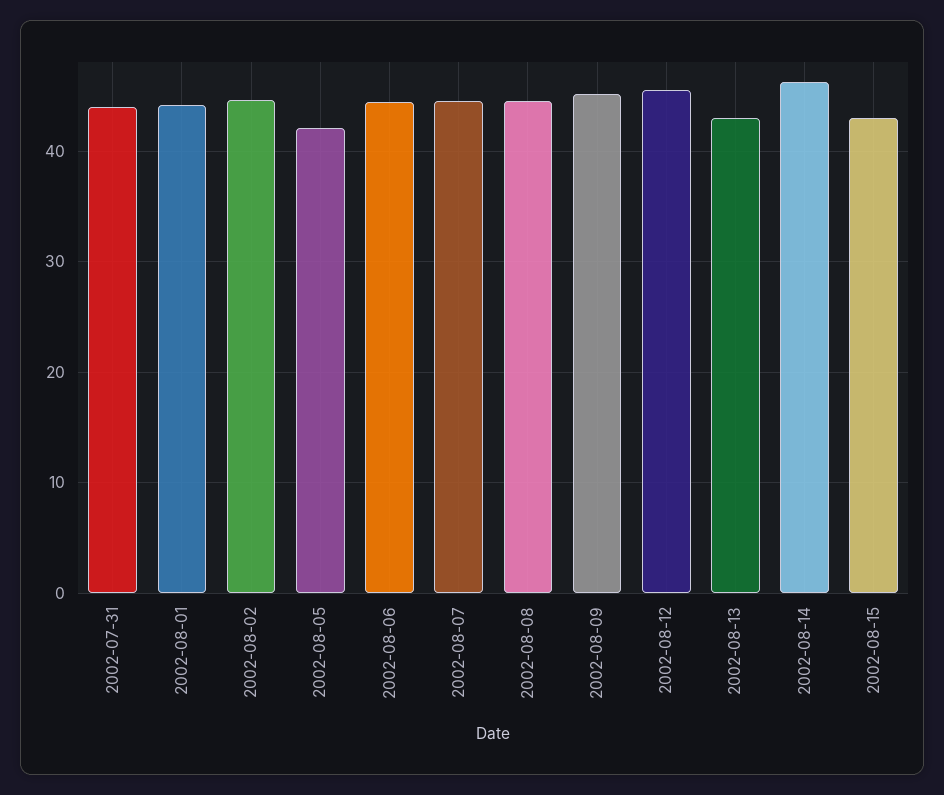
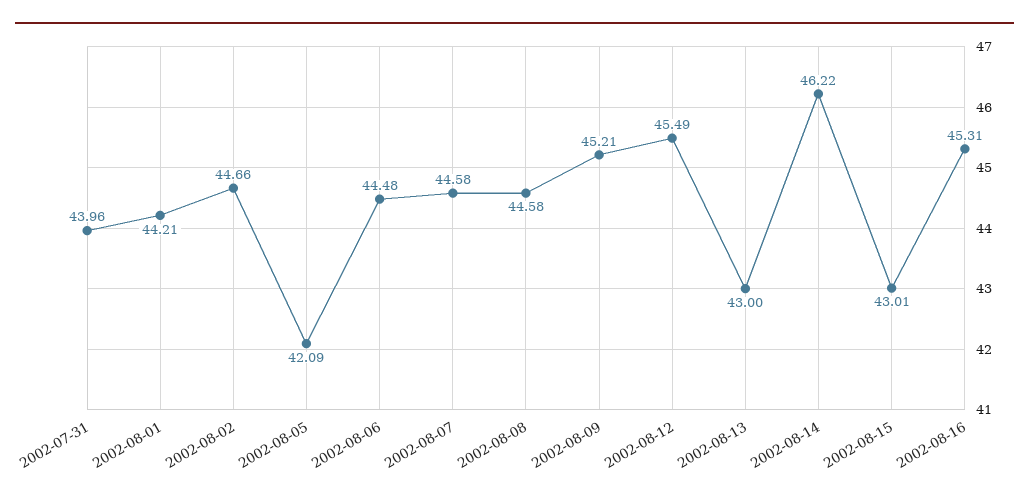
2002-08-16: none -> 45.31

